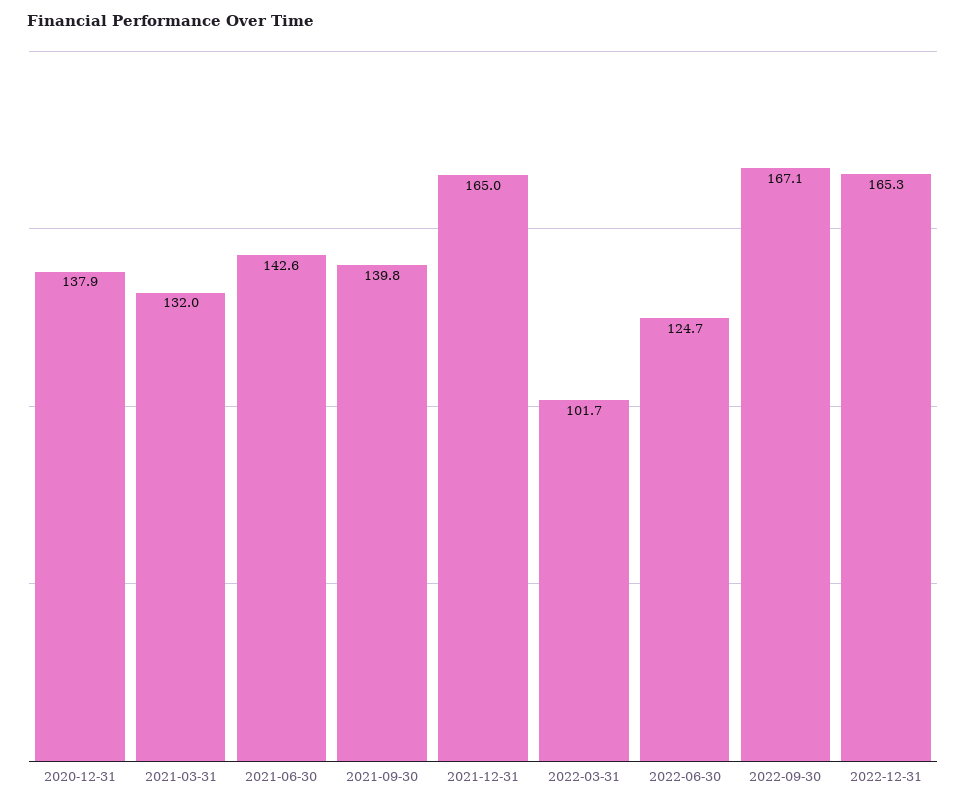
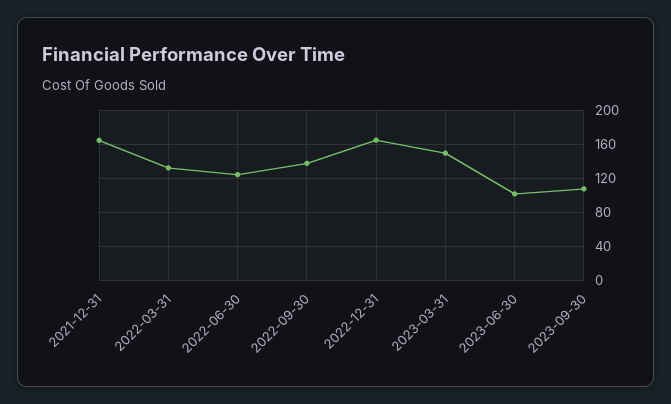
2020-12-31: 137.9 -> none
2021-03-31: 132 -> none
2021-06-30: 142.6 -> none
2021-09-30: 139.8 -> none
2022-03-31: 101.7 -> 130
2022-09-30: 167.1 -> 140
2023-03-31: none -> 150
2023-06-30: none -> 100
2023-09-30: none -> 110

